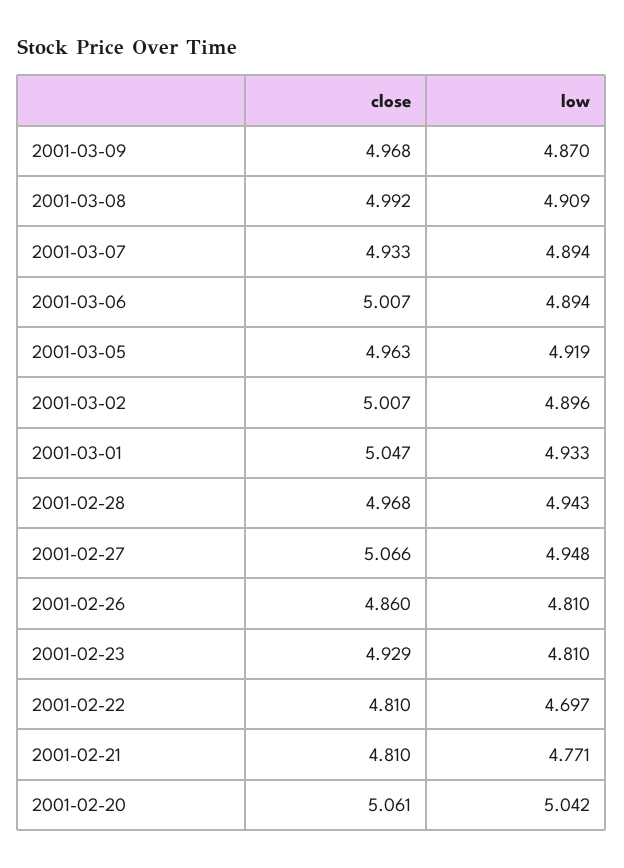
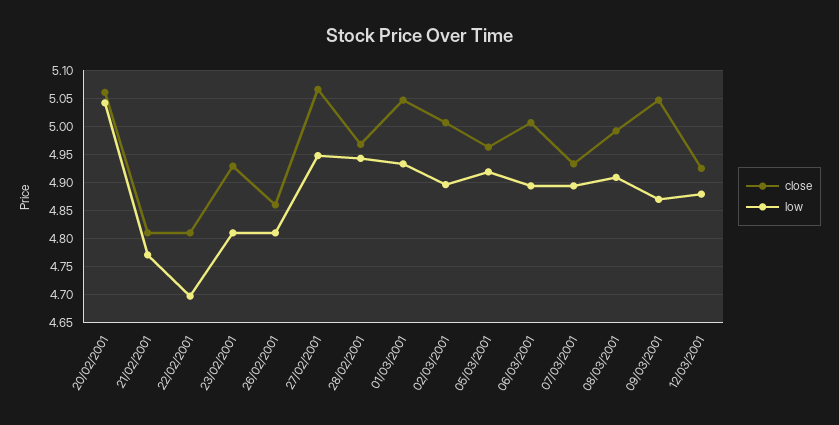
close, 2001-03-09: 4.968 -> 5.05
close, 12/03/2001: none -> 4.925
low, 12/03/2001: none -> 4.875

